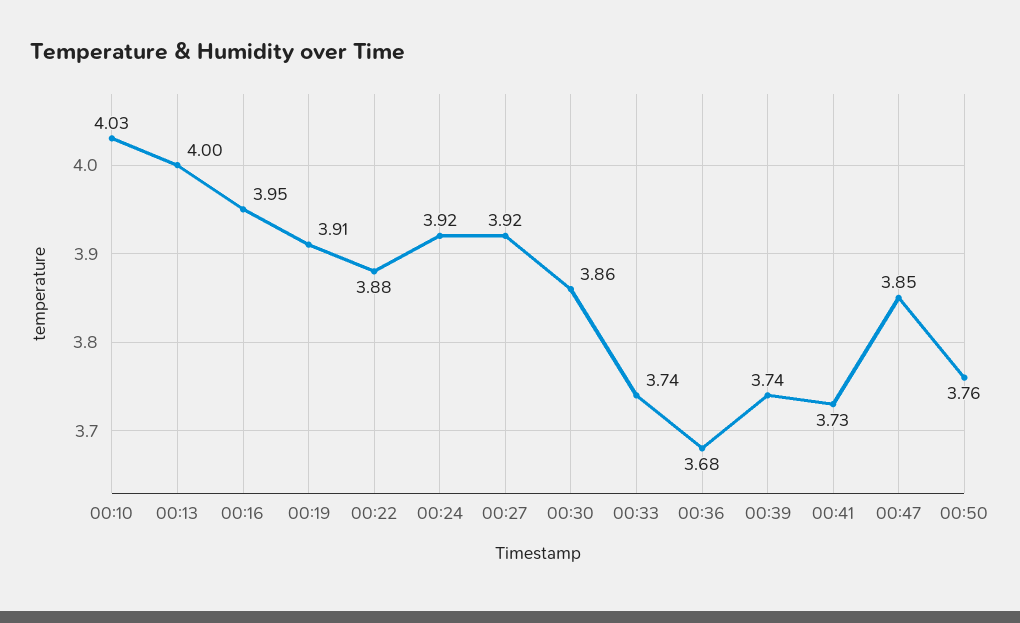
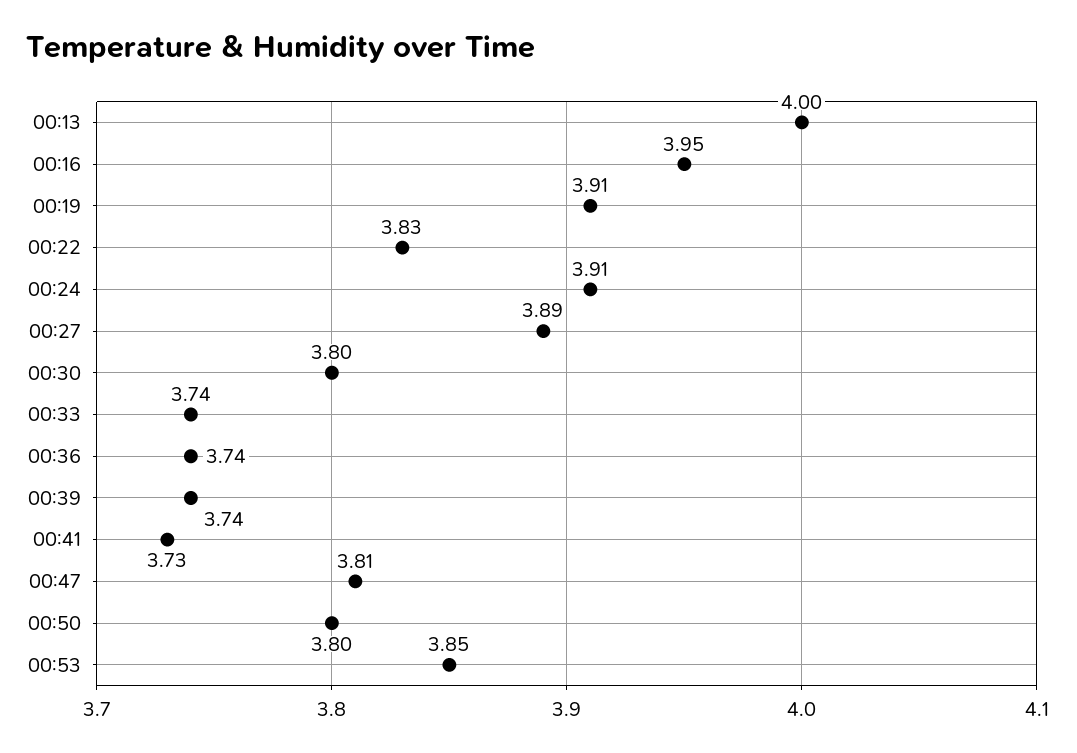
00:10: 4.03 -> none
00:22: 3.88 -> 3.83
00:24: 3.92 -> 3.91
00:27: 3.92 -> 3.89
00:30: 3.86 -> 3.8
00:36: 3.68 -> 3.74
00:47: 3.85 -> 3.81
00:50: 3.76 -> 3.8
00:53: none -> 3.85

